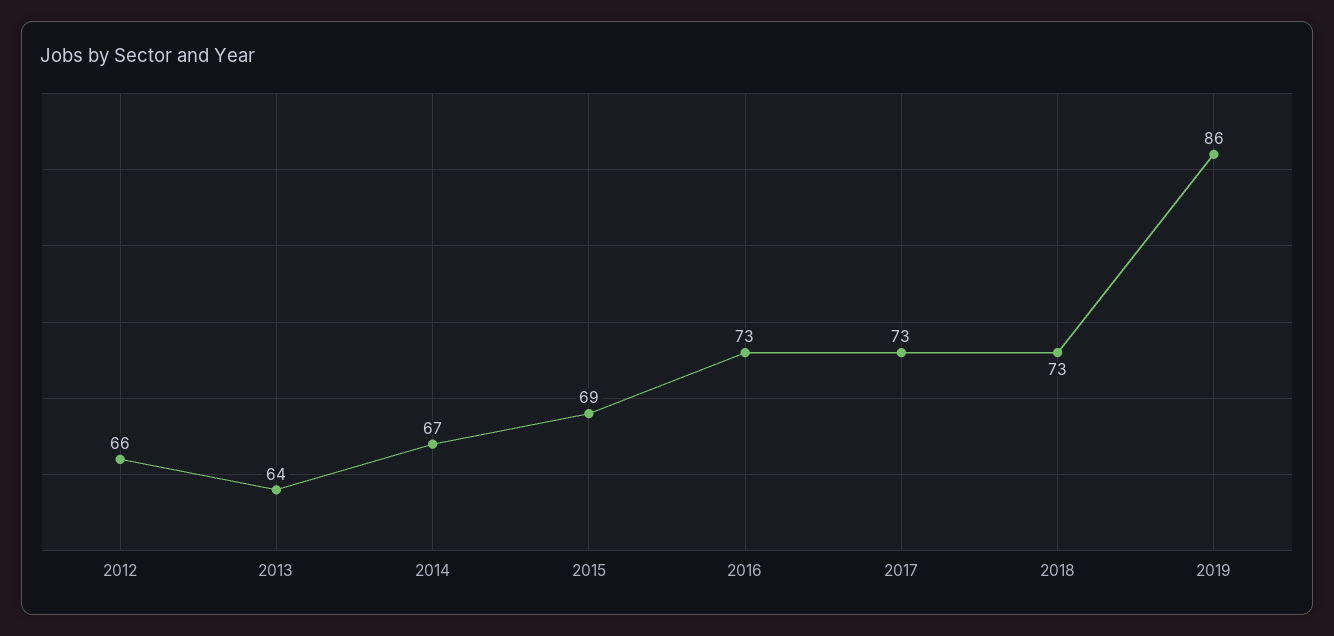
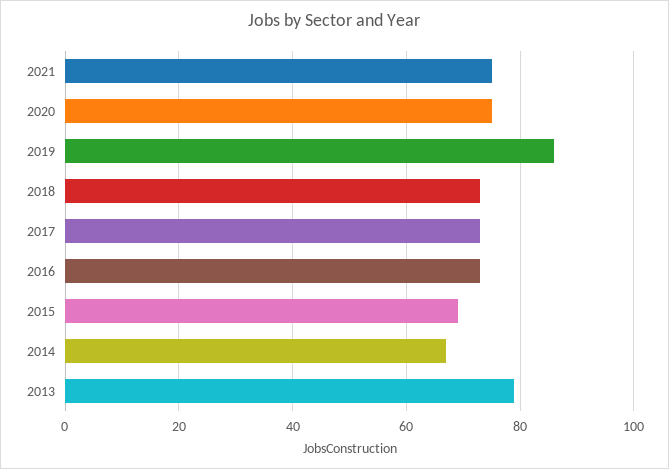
2012: 66 -> none
2013: 64 -> 80
2021: none -> 75
2020: none -> 75

